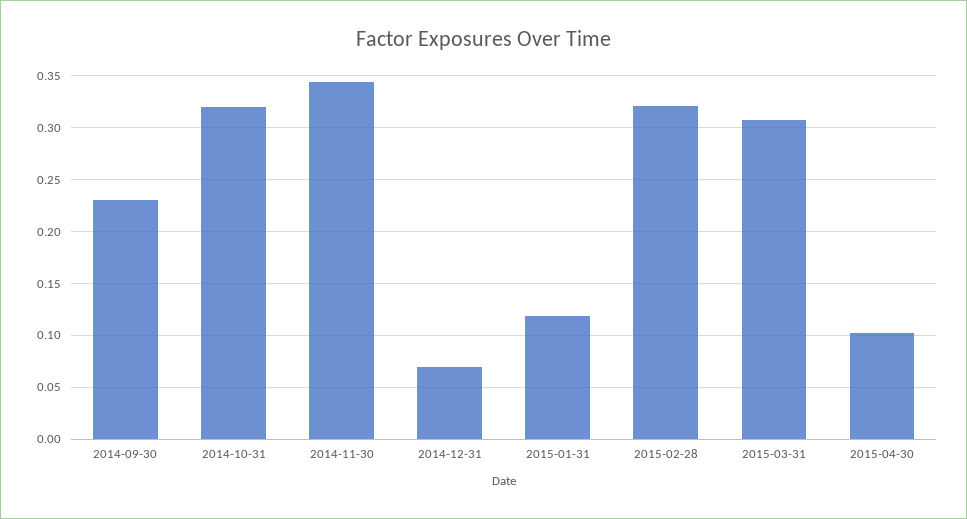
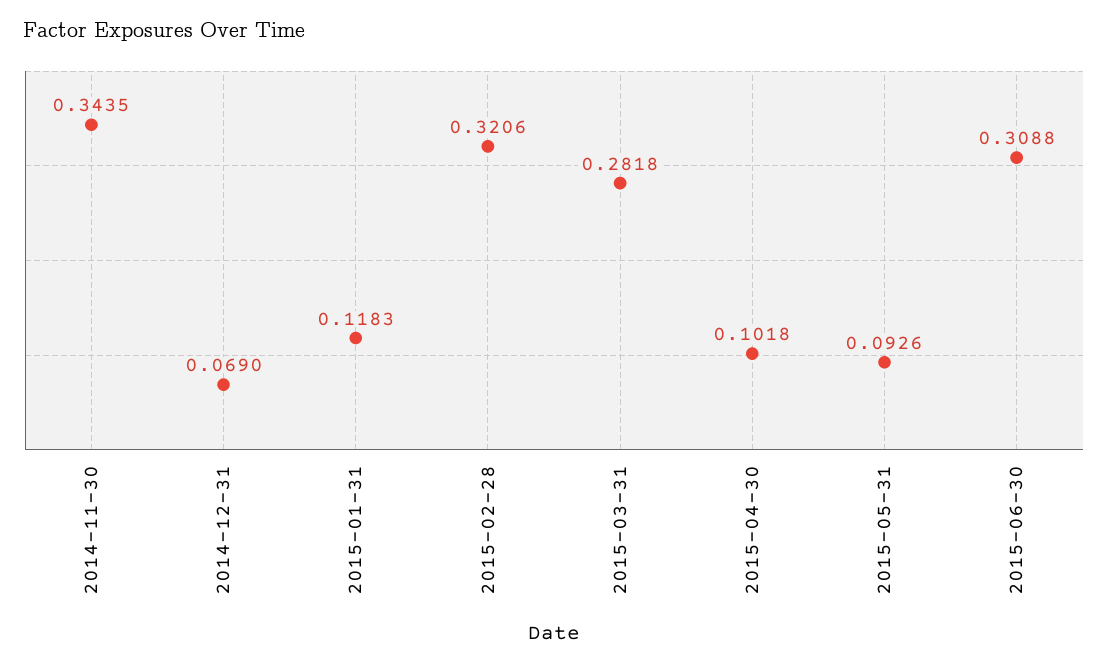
2014-09-30: 0.23 -> none
2014-10-31: 0.32 -> none
2015-03-31: 0.31 -> 0.2818
2015-05-31: none -> 0.0926
2015-06-30: none -> 0.3088

